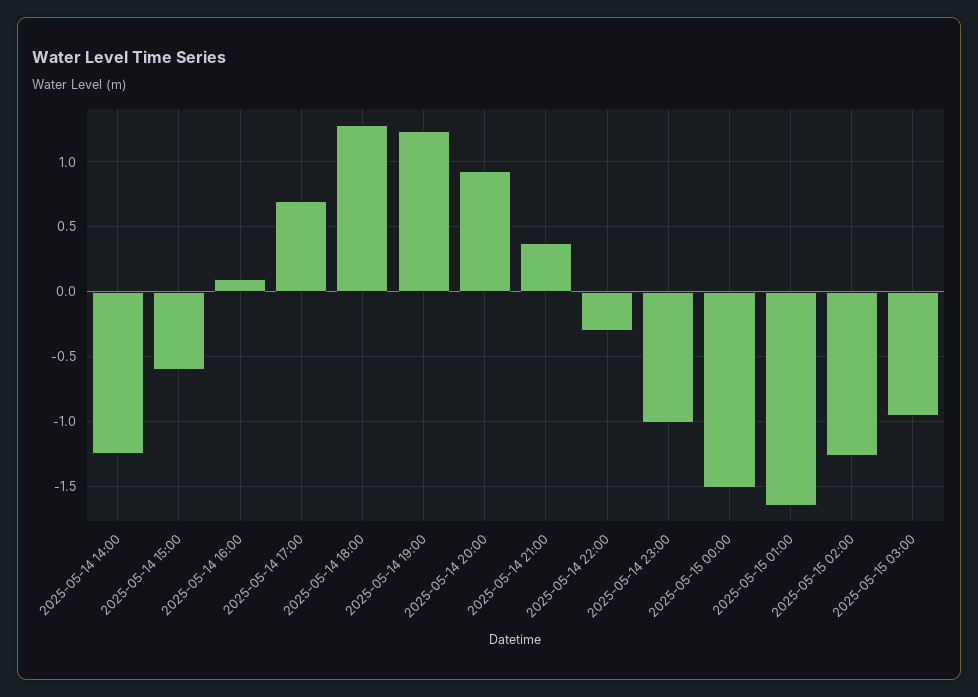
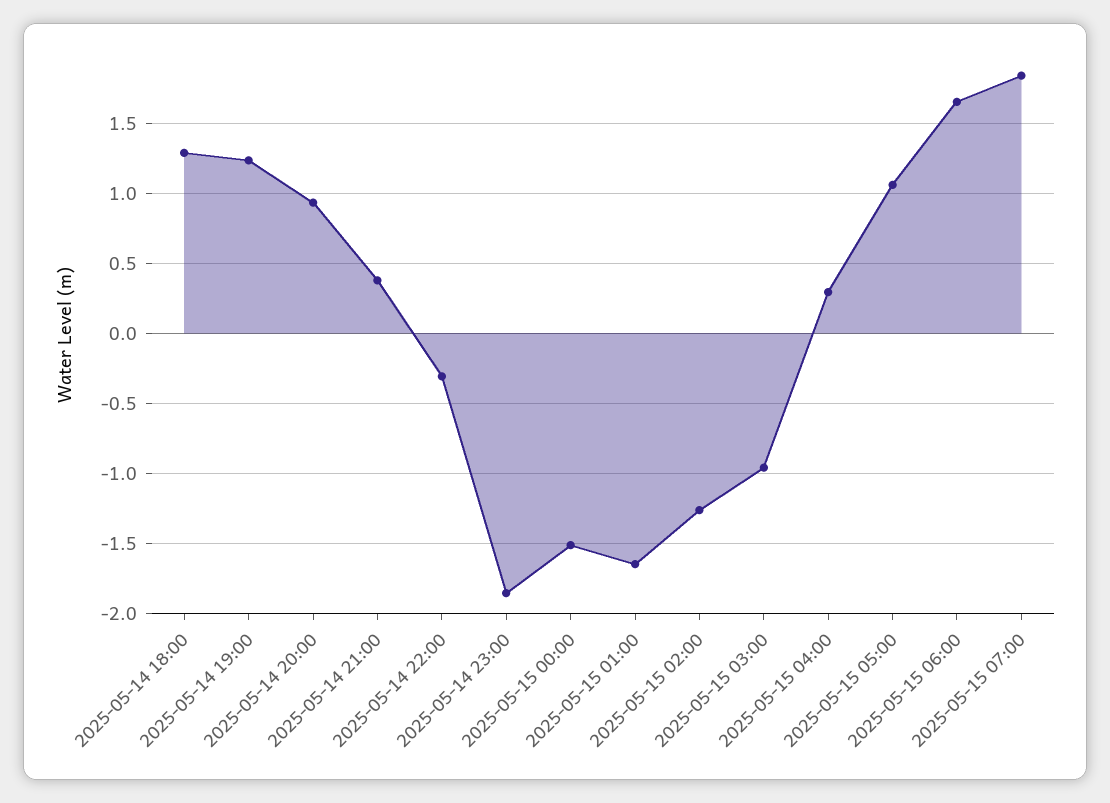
2025-05-14 14:00: -1.25 -> none
2025-05-14 15:00: -0.6 -> none
2025-05-14 16:00: 0.1 -> none
2025-05-14 17:00: 0.7 -> none
2025-05-14 23:00: -1 -> -1.85
2025-05-15 04:00: none -> 0.3
2025-05-15 05:00: none -> 1.05
2025-05-15 06:00: none -> 1.65
2025-05-15 07:00: none -> 1.85

